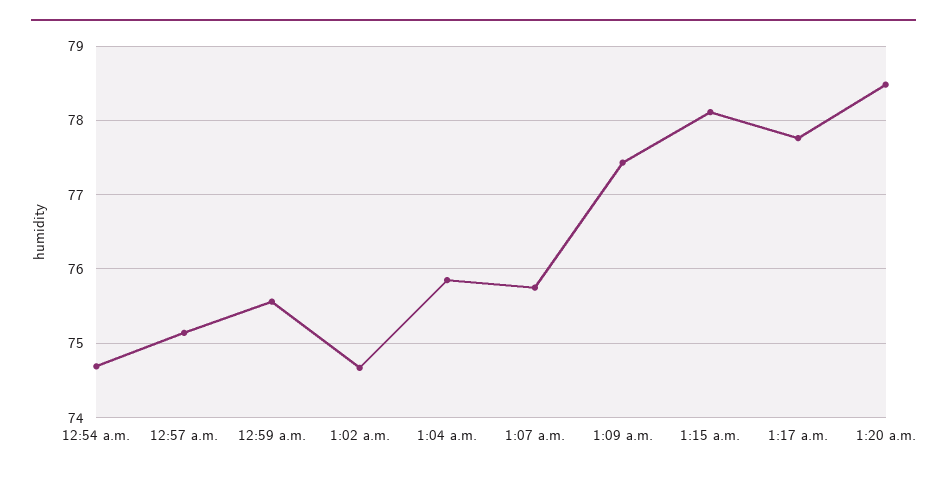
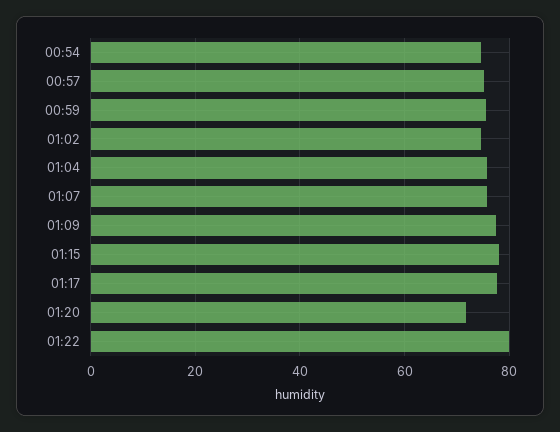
1:20 a.m.: 78.5 -> 72
01:22: none -> 80

